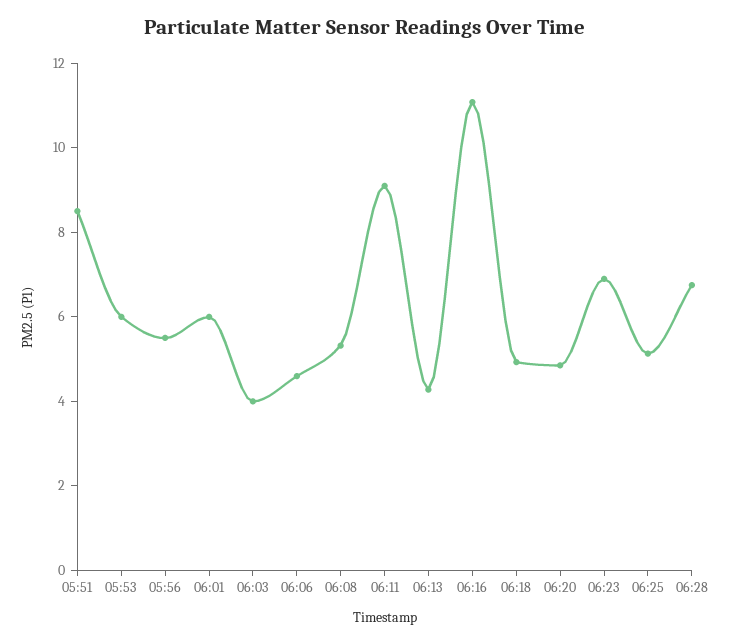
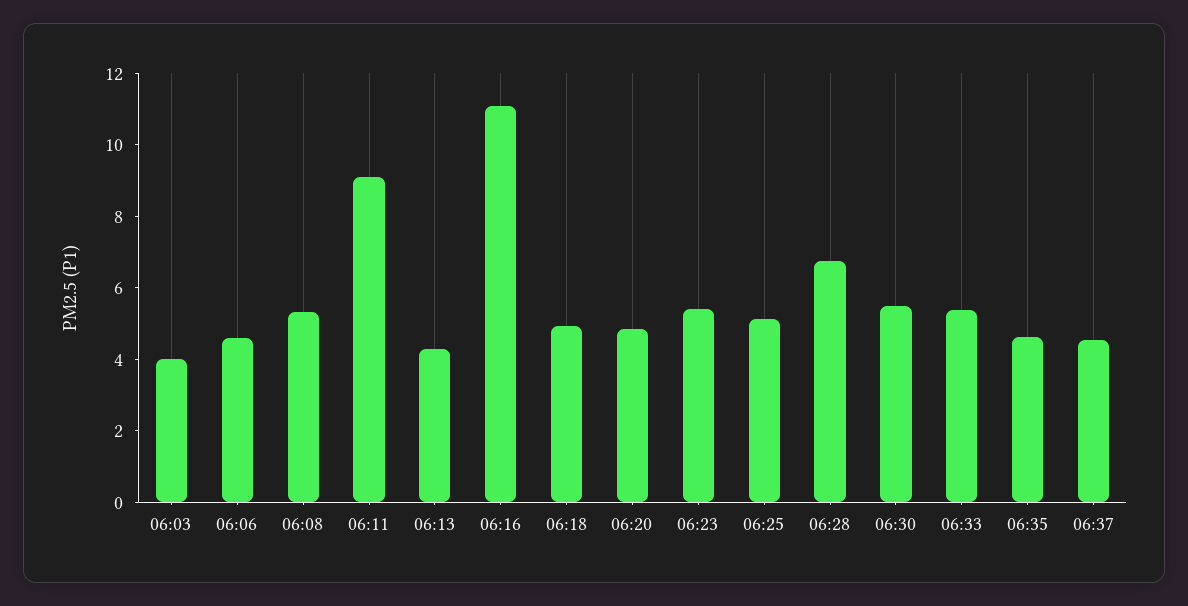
05:51: 8.5 -> none
05:53: 6 -> none
05:56: 5.5 -> none
06:01: 6 -> none
06:23: 7 -> 5.5
06:30: none -> 5.5
06:33: none -> 5.5
06:35: none -> 4.5
06:37: none -> 4.5

